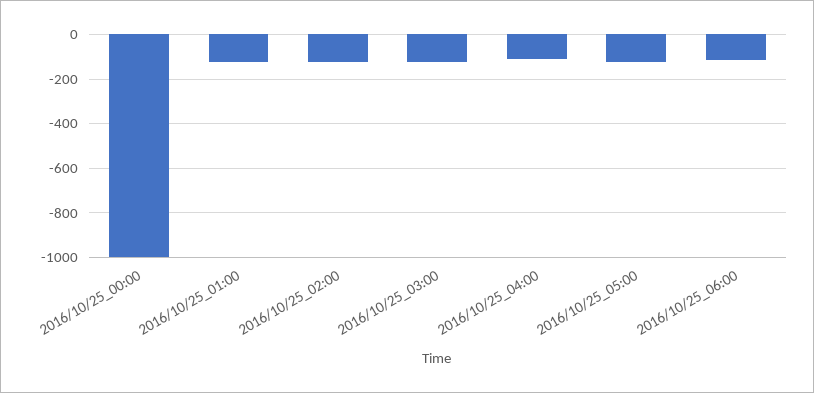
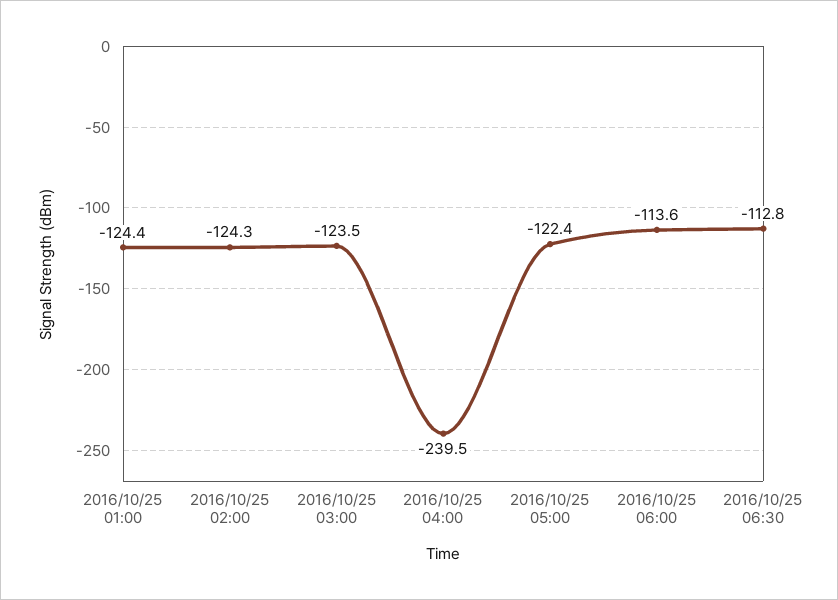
2016/10/25_00:00: -1000 -> none
2016/10/25_04:00: -100 -> -239.5
2016/10/25 06:30: none -> -112.8

